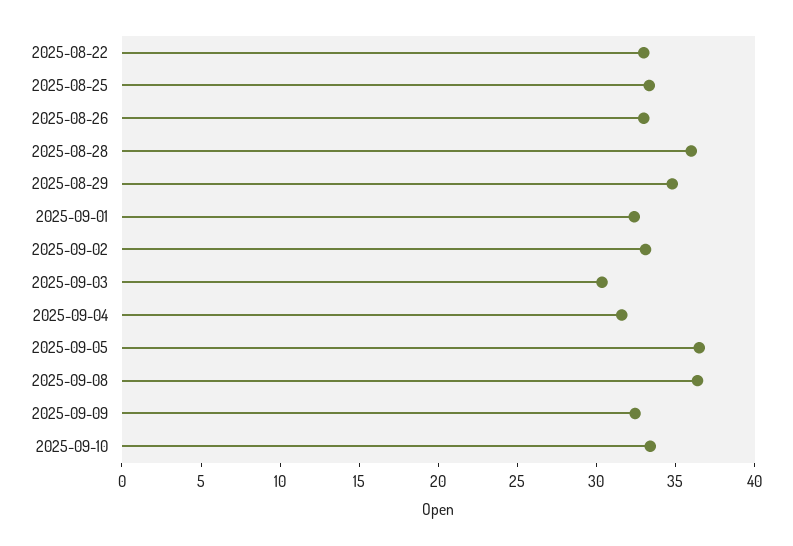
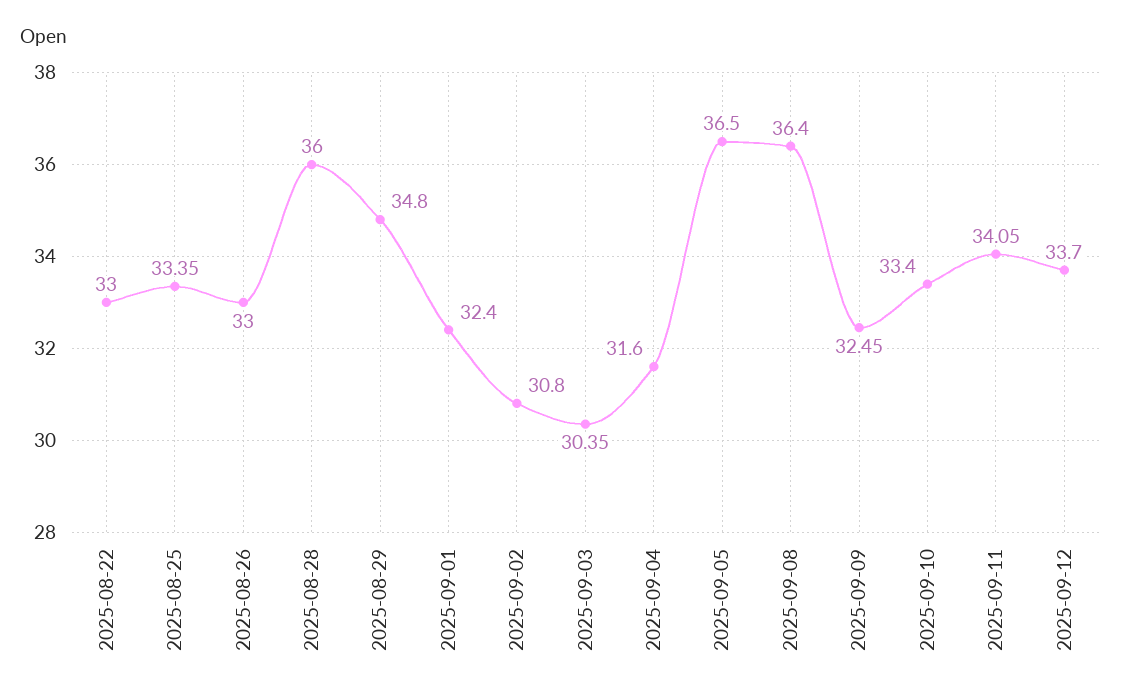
2025-09-02: 33 -> 30.8
2025-09-11: none -> 34.05
2025-09-12: none -> 33.7

